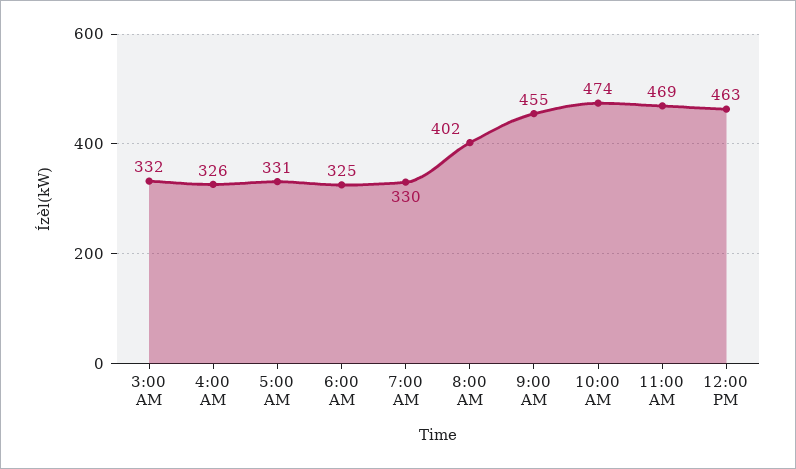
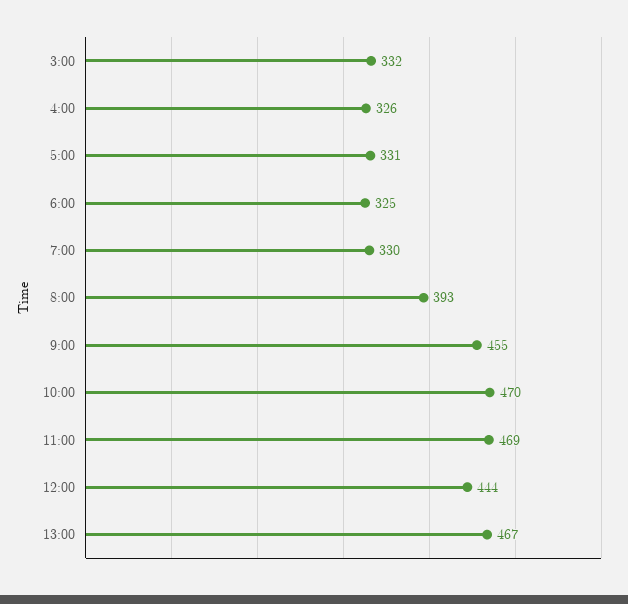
8:00 AM: 402 -> 393
10:00 AM: 474 -> 470
12:00 PM: 463 -> 444
13:00: none -> 467

